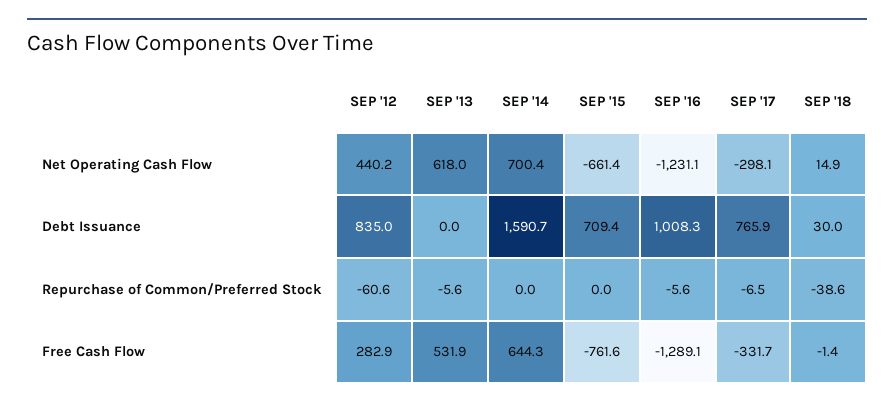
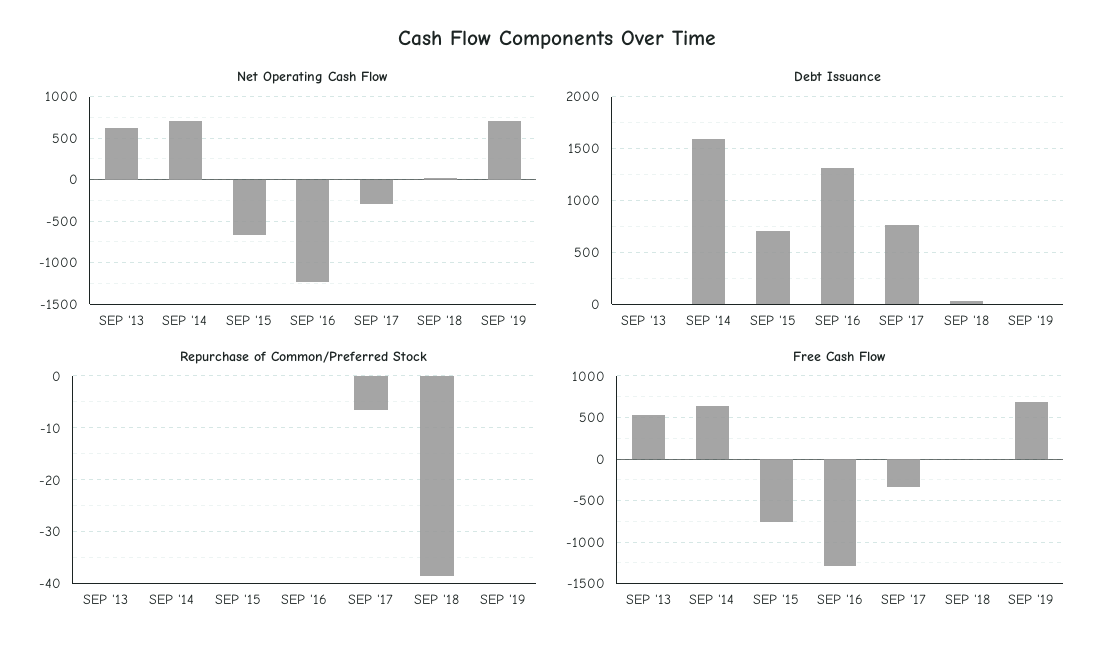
Net Operating Cash Flow, SEP '12: 440.2 -> none
Debt Issuance, SEP '12: 835 -> none
Debt Issuance, SEP '16: 1008.3 -> 1300
Repurchase of Common/Preferred Stock, SEP '12: -60.6 -> none
Repurchase of Common/Preferred Stock, SEP '13: -5.6 -> 0
Repurchase of Common/Preferred Stock, SEP '16: -5.6 -> 0
Free Cash Flow, SEP '12: 282.9 -> none
Net Operating Cash Flow, SEP '19: none -> 700
Debt Issuance, SEP '19: none -> 0
Repurchase of Common/Preferred Stock, SEP '19: none -> 0
Free Cash Flow, SEP '19: none -> 700

